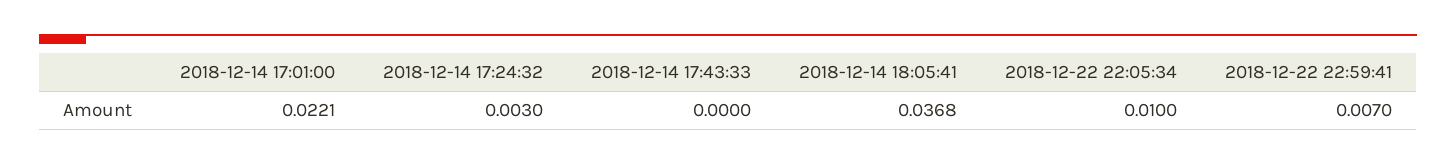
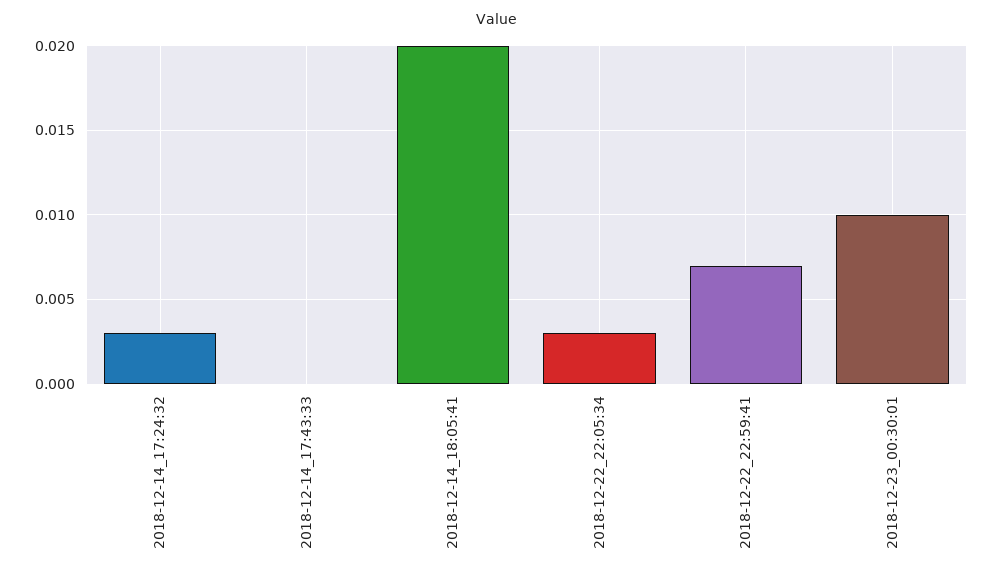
2018-12-14 17:01:00: 0.0221 -> none
2018-12-14 18:05:41: 0.0368 -> 0.02
2018-12-22 22:05:34: 0.01 -> 0.003
2018-12-23_00:30:01: none -> 0.01

